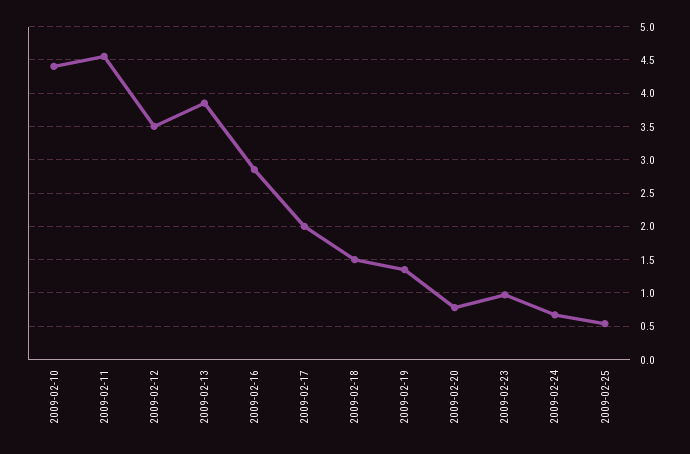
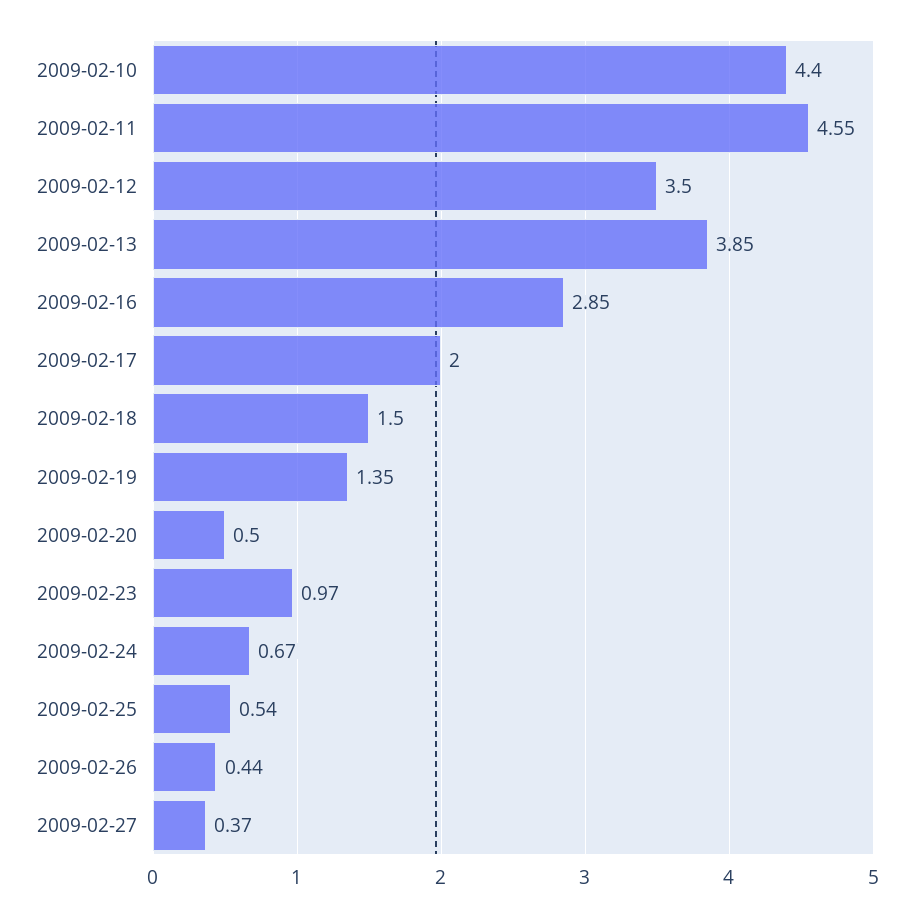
2009-02-20: 0.8 -> 0.5
2009-02-26: none -> 0.44
2009-02-27: none -> 0.37

